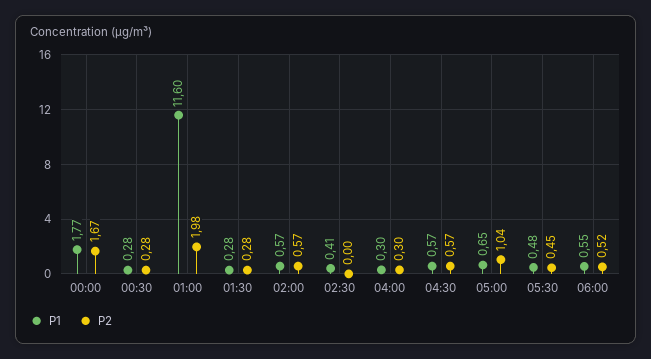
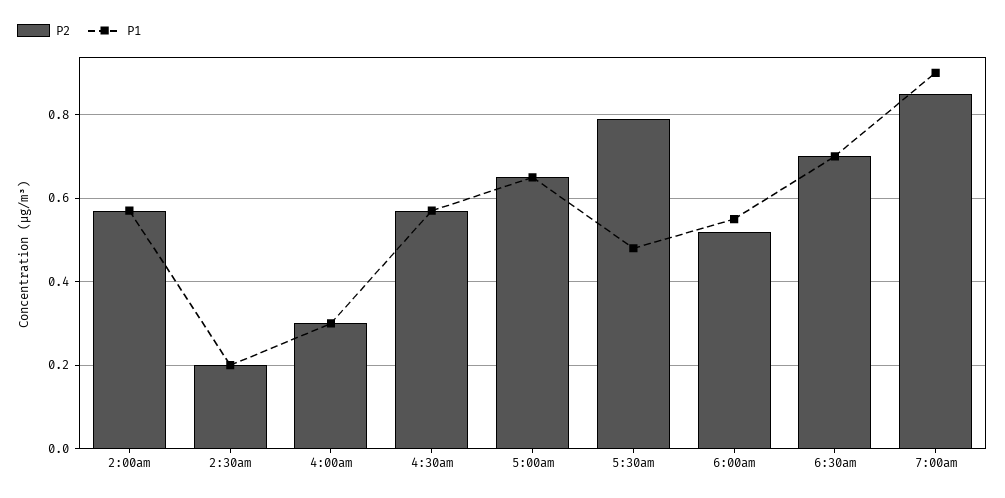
P1, 00:00: 1.77 -> none
P2, 00:00: 1.67 -> none
P1, 00:30: 0.28 -> none
P2, 00:30: 0.28 -> none
P1, 01:00: 11.6 -> none
P2, 01:00: 1.98 -> none
P1, 01:30: 0.28 -> none
P2, 01:30: 0.28 -> none
P1, 02:30: 0.41 -> 0.2
P2, 02:30: 0 -> 0.2
P2, 05:00: 1.04 -> 0.65
P2, 05:30: 0.45 -> 0.8
P2, 6:30am: none -> 0.7
P1, 6:30am: none -> 0.7
P2, 7:00am: none -> 0.85
P1, 7:00am: none -> 0.9

